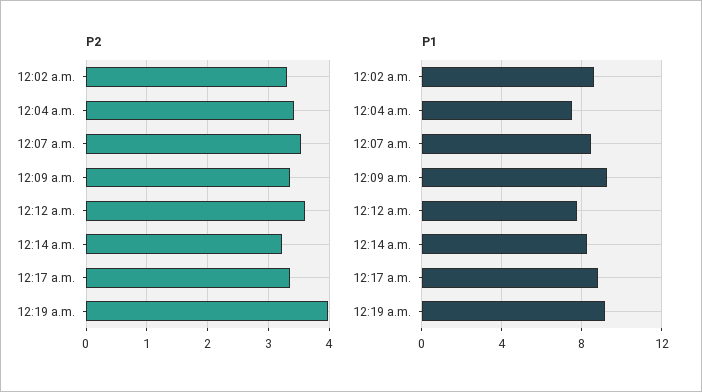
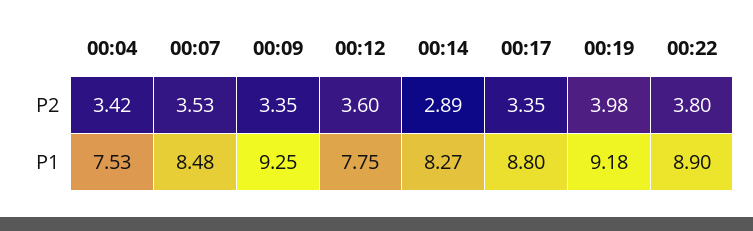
P2, 12:02 a.m.: 3.3 -> none
P2, 12:14 a.m.: 3.2 -> 2.89
P1, 12:02 a.m.: 8.5 -> none
P2, 00:22: none -> 3.8
P1, 00:22: none -> 8.9

